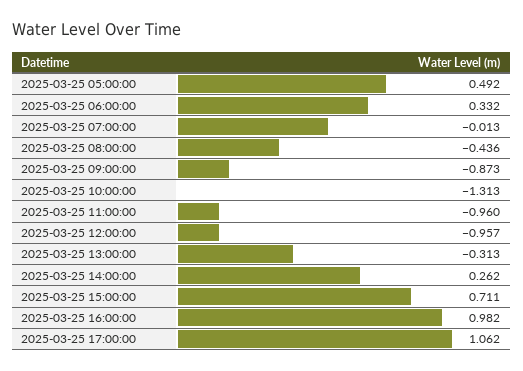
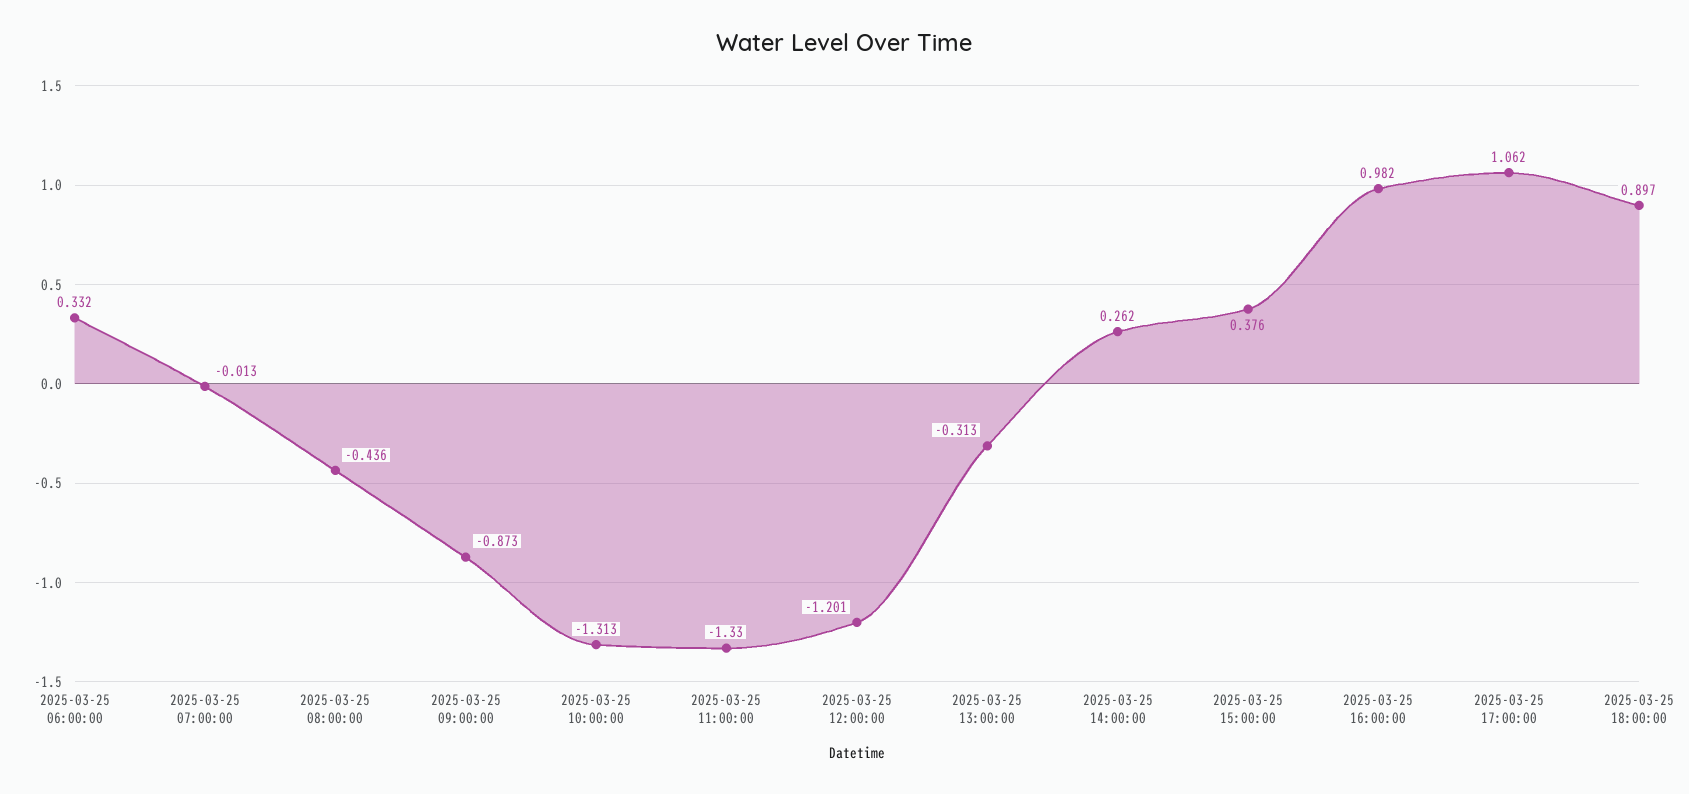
2025-03-25 05:00:00: 0.492 -> none
2025-03-25 11:00:00: -0.96 -> -1.33
2025-03-25 12:00:00: -0.957 -> -1.201
2025-03-25 15:00:00: 0.711 -> 0.376
2025-03-25 18:00:00: none -> 0.897

